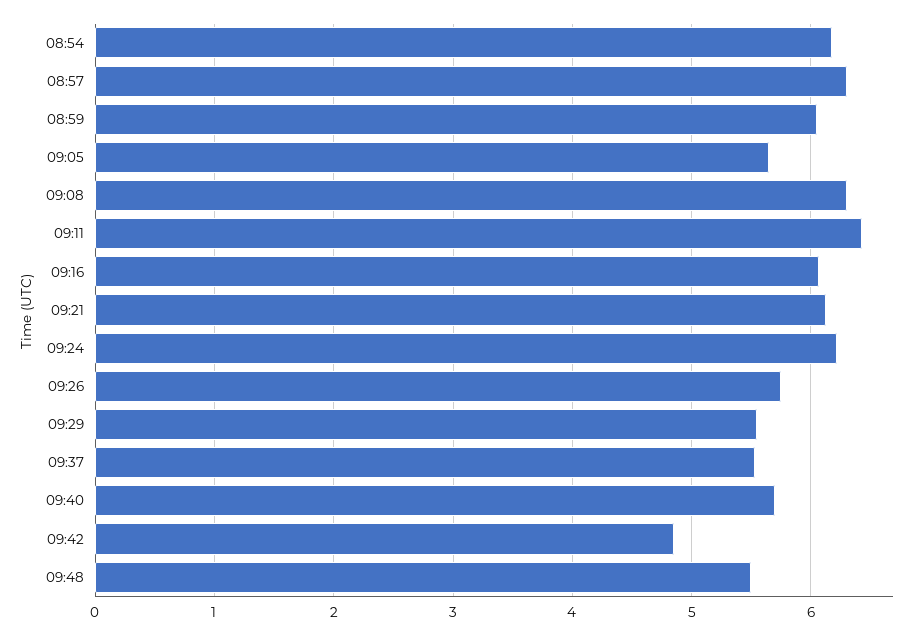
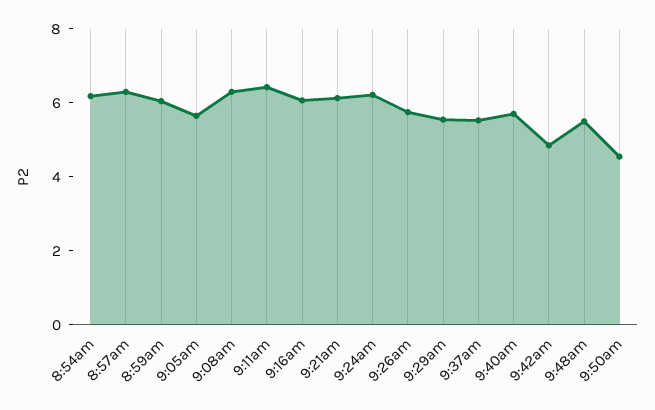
9:50am: none -> 4.5

